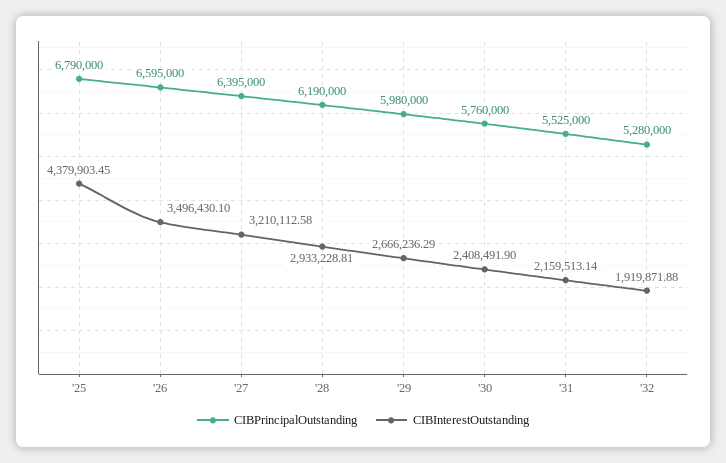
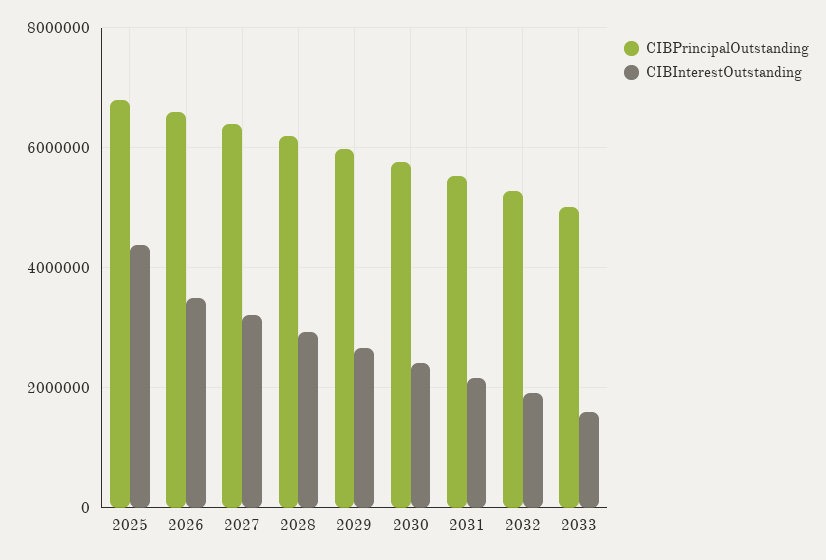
CIBPrincipalOutstanding, 2033: none -> 5000000
CIBInterestOutstanding, 2033: none -> 1600000

